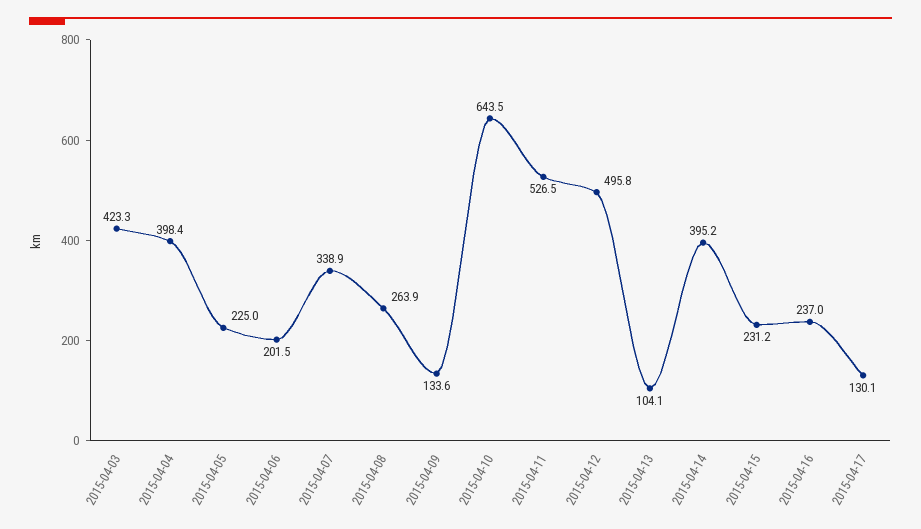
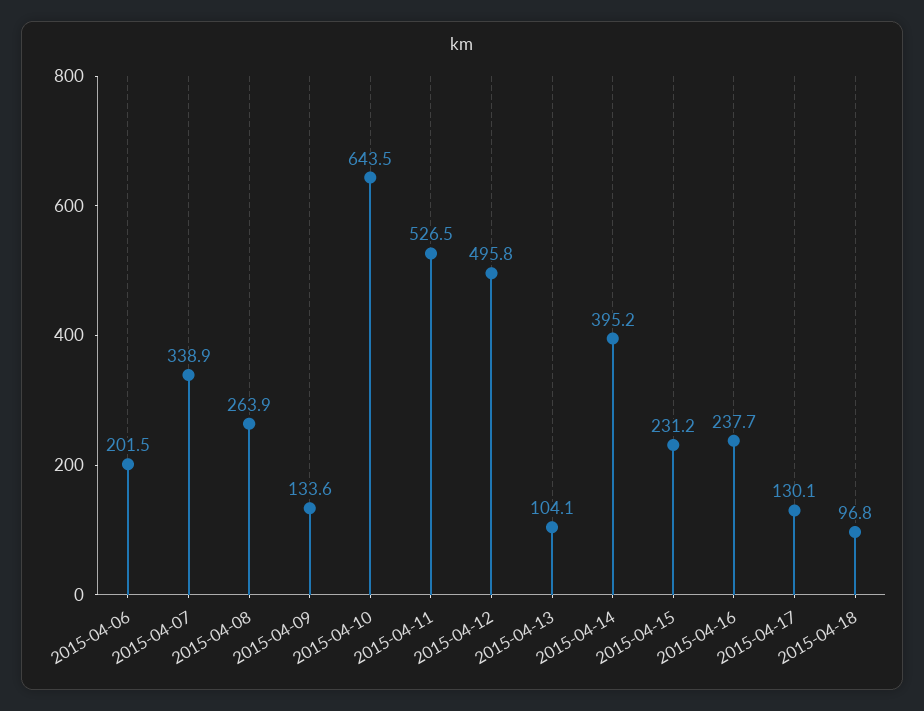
2015-04-03: 423.3 -> none
2015-04-04: 398.4 -> none
2015-04-05: 225 -> none
2015-04-16: 237 -> 237.7
2015-04-18: none -> 96.8

